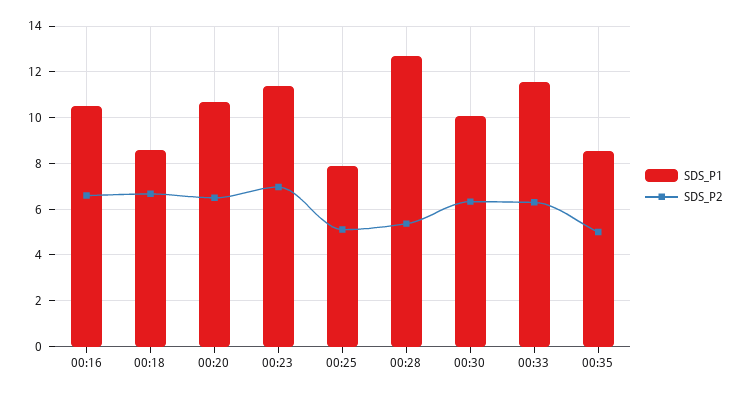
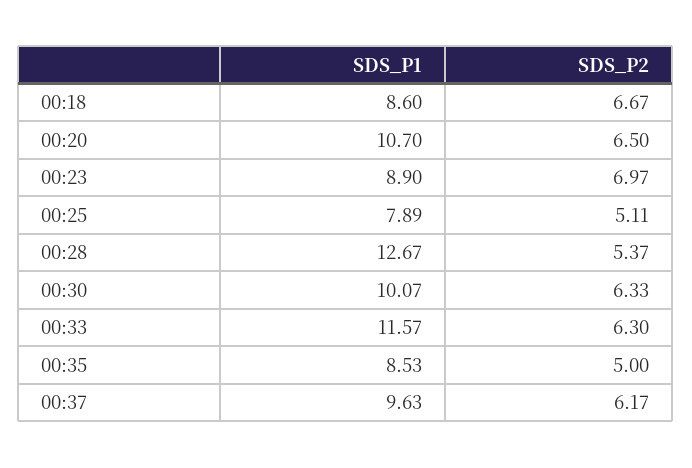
SDS_P1, 00:16: 10.5 -> none
SDS_P2, 00:16: 6.5 -> none
SDS_P1, 00:23: 11.5 -> 8.9
SDS_P1, 00:37: none -> 9.63
SDS_P2, 00:37: none -> 6.17

